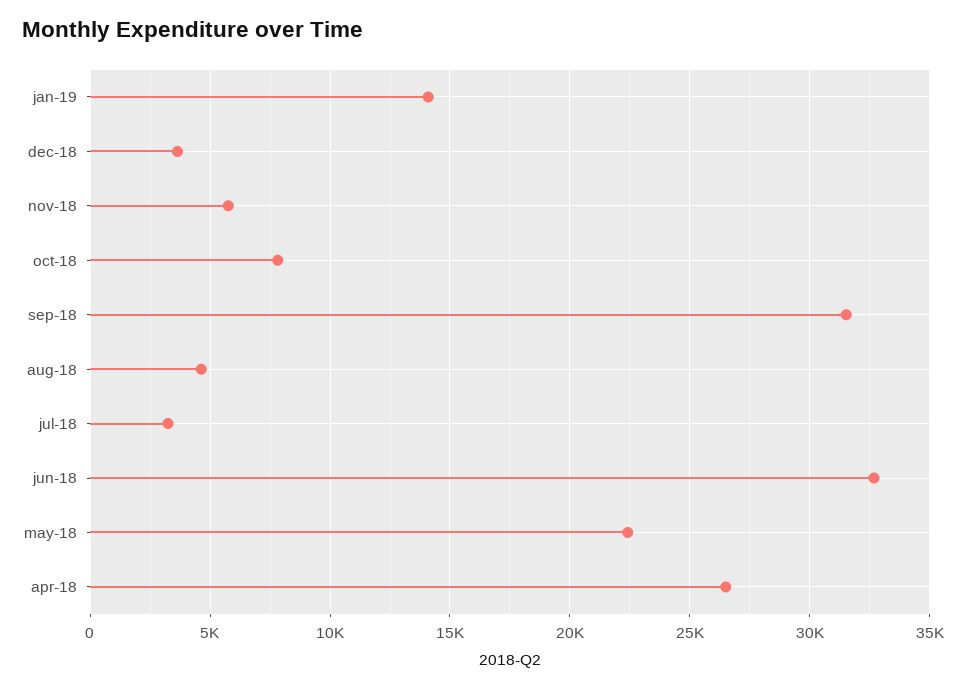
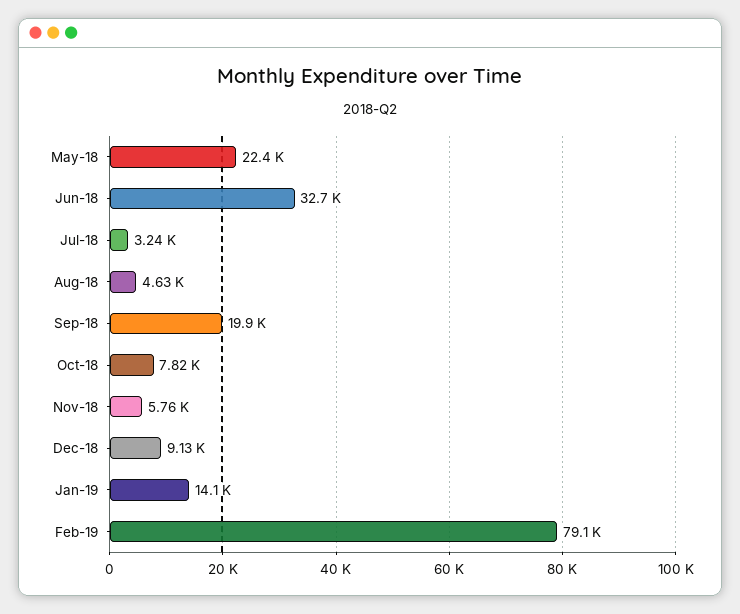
dec-18: 3500 -> 9130
sep-18: 31500 -> 19900
apr-18: 26500 -> none
Feb-19: none -> 79100

